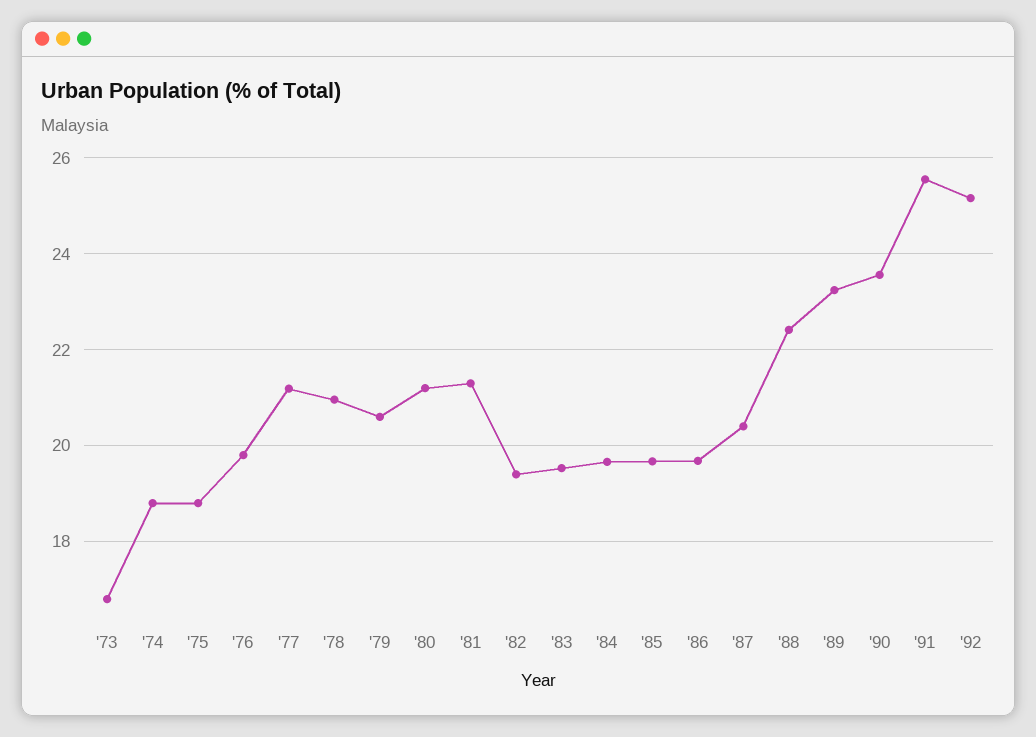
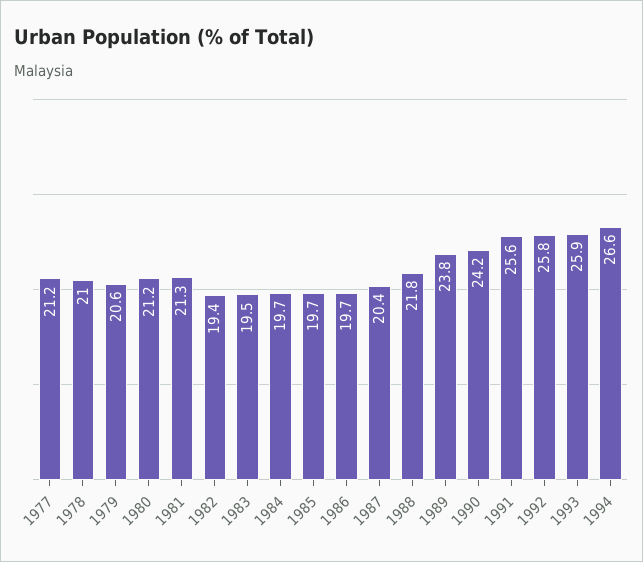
'73: 16.8 -> none
'74: 18.8 -> none
'75: 18.8 -> none
'76: 19.8 -> none
'88: 22.4 -> 21.8
'89: 23.2 -> 23.8
'90: 23.6 -> 24.2
'92: 25.2 -> 25.8
1993: none -> 25.9
1994: none -> 26.6

